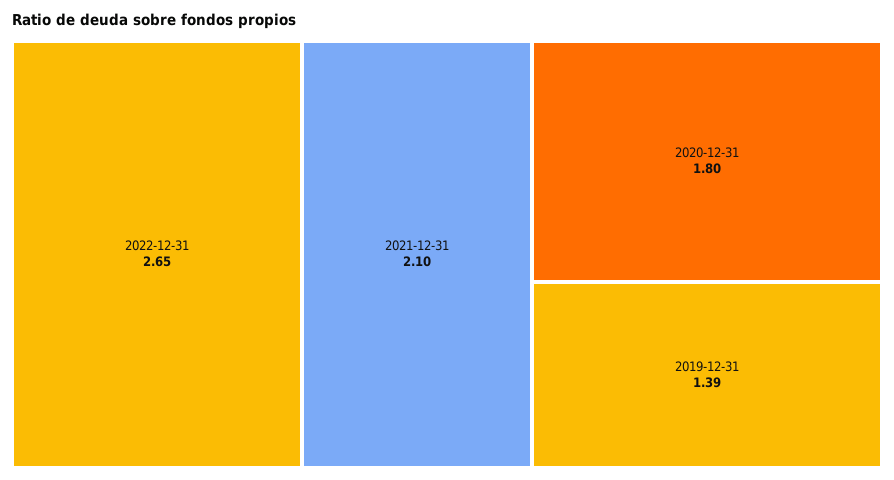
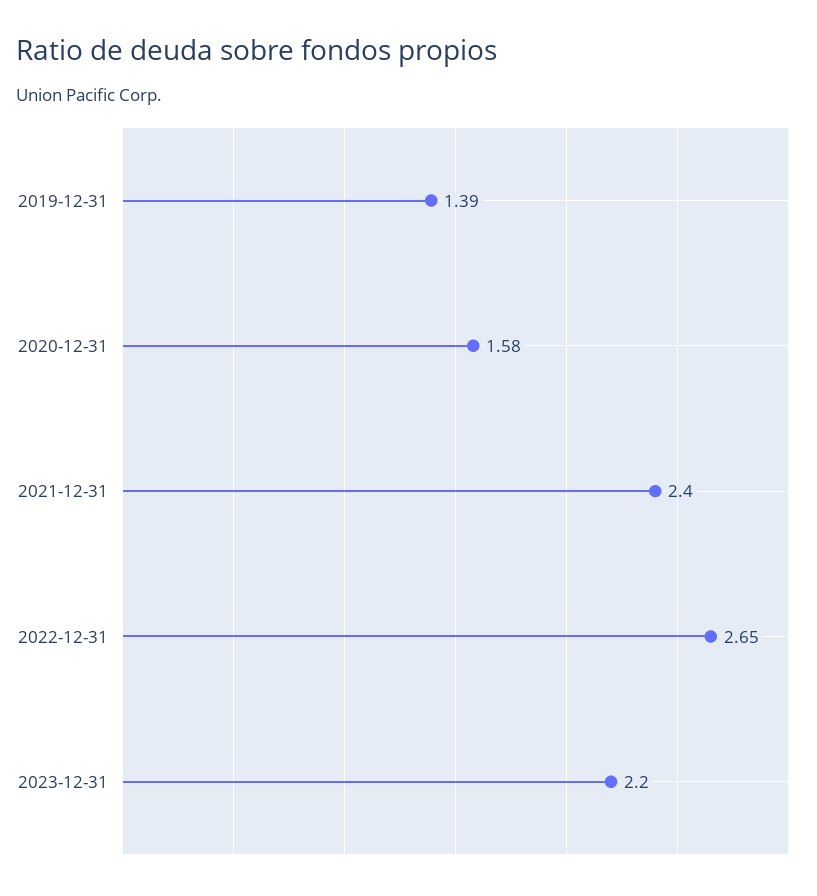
2021-12-31: 2.1 -> 2.4
2020-12-31: 1.8 -> 1.58
2023-12-31: none -> 2.2

